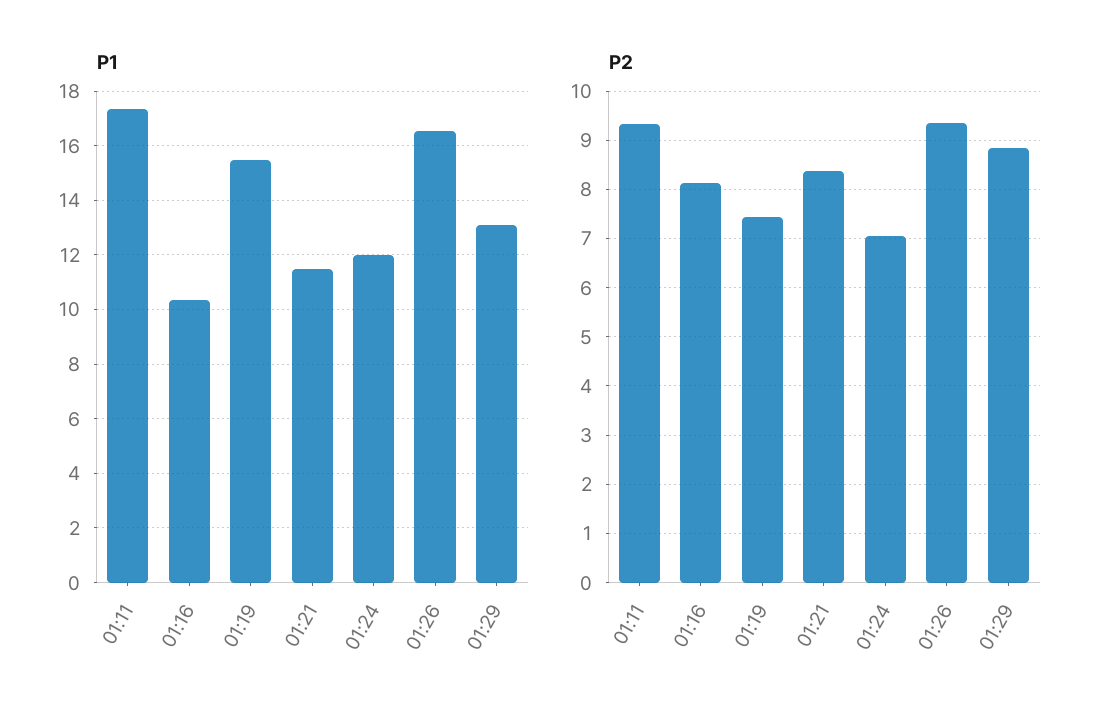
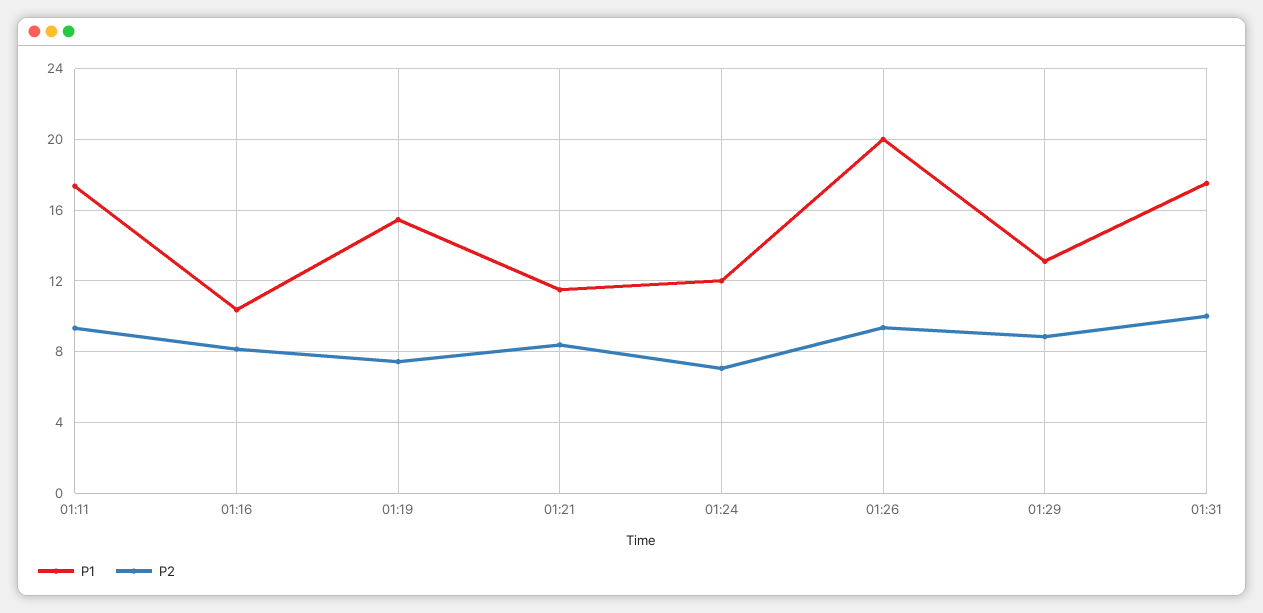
P1, 01:26: 16.5 -> 20
P1, 01:31: none -> 17.5
P2, 01:31: none -> 10

